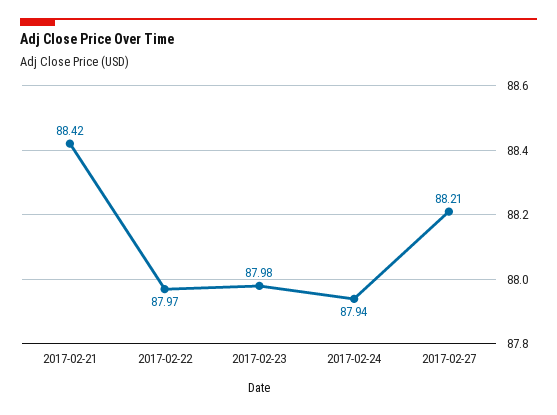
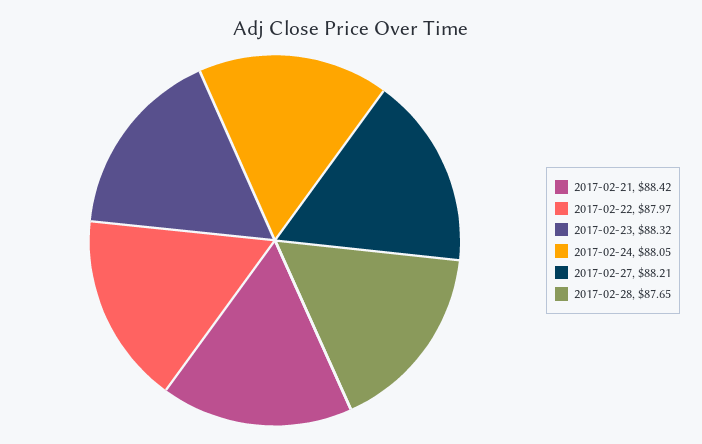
2017-02-23: 87.98 -> 88.32
2017-02-24: 87.94 -> 88.05
2017-02-28: none -> 87.65

